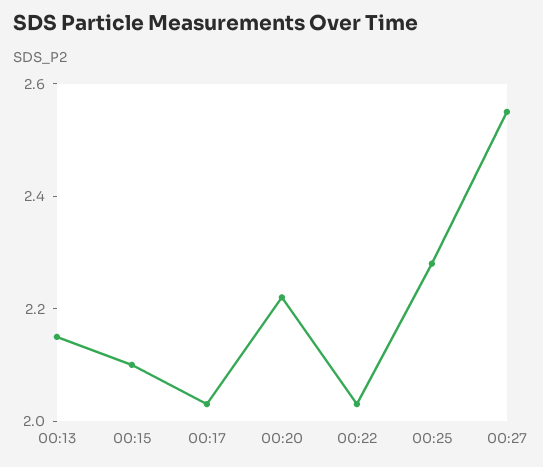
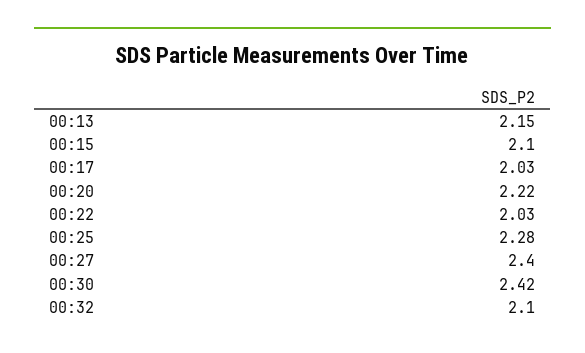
00:27: 2.55 -> 2.4
00:30: none -> 2.42
00:32: none -> 2.1

